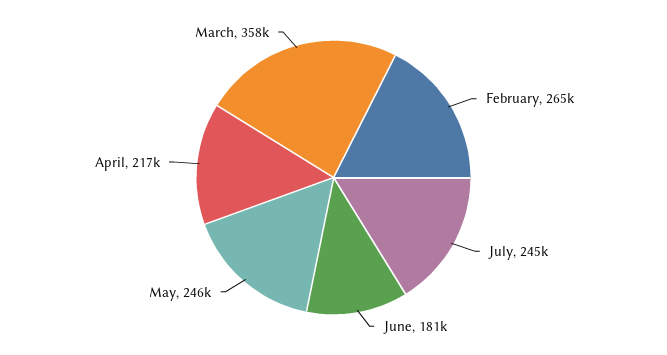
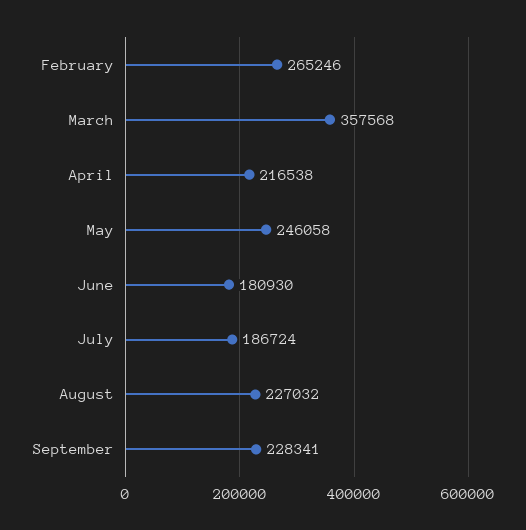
July: 245000 -> 186724
August: none -> 227032
September: none -> 228341

